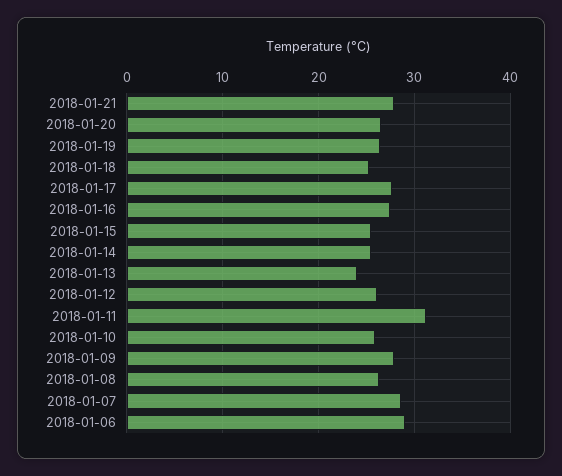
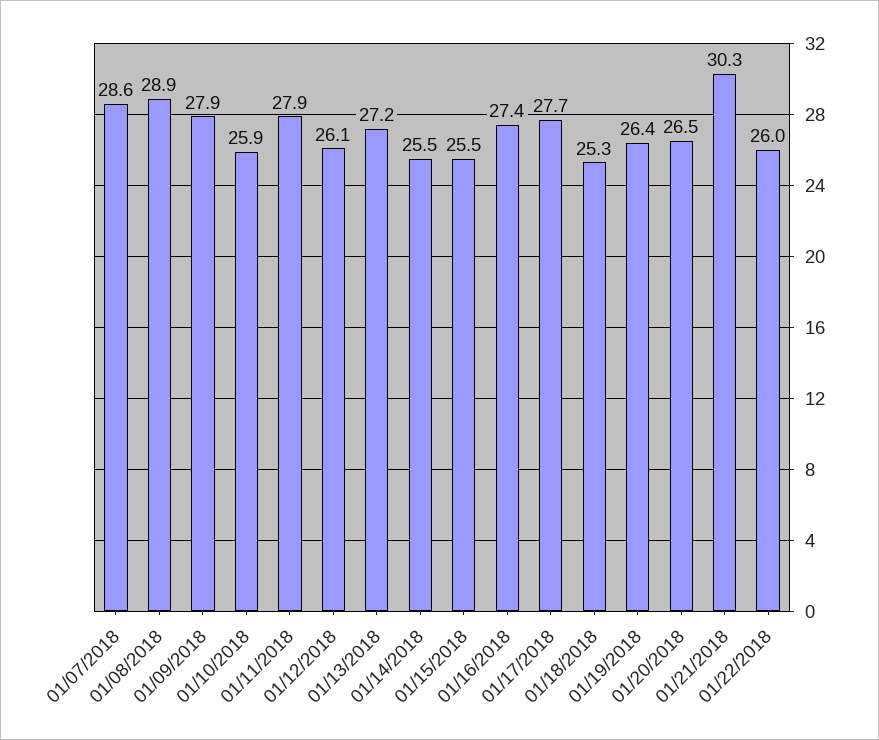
2018-01-21: 28 -> 30.3
2018-01-13: 24 -> 27.2
2018-01-11: 31 -> 27.9
2018-01-08: 26 -> 28.9
2018-01-06: 29 -> none
01/22/2018: none -> 26

